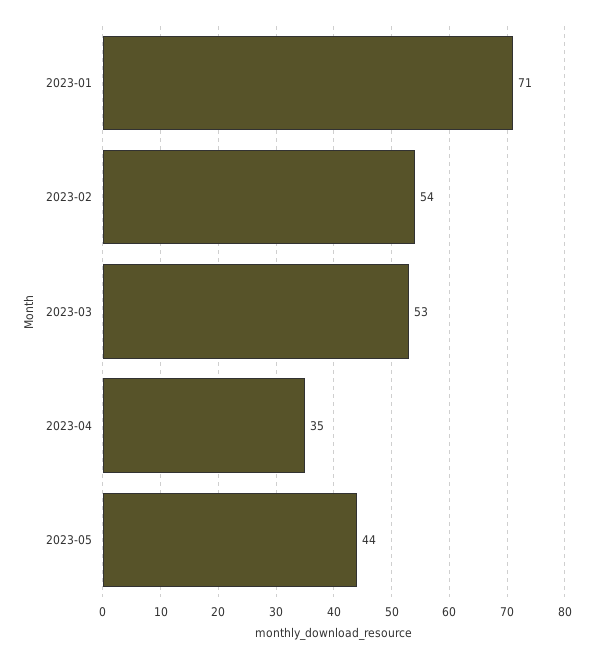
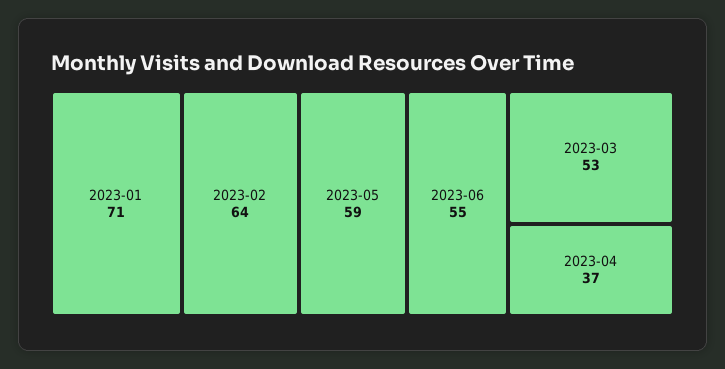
2023-02: 54 -> 64
2023-04: 35 -> 37
2023-05: 44 -> 59
2023-06: none -> 55

